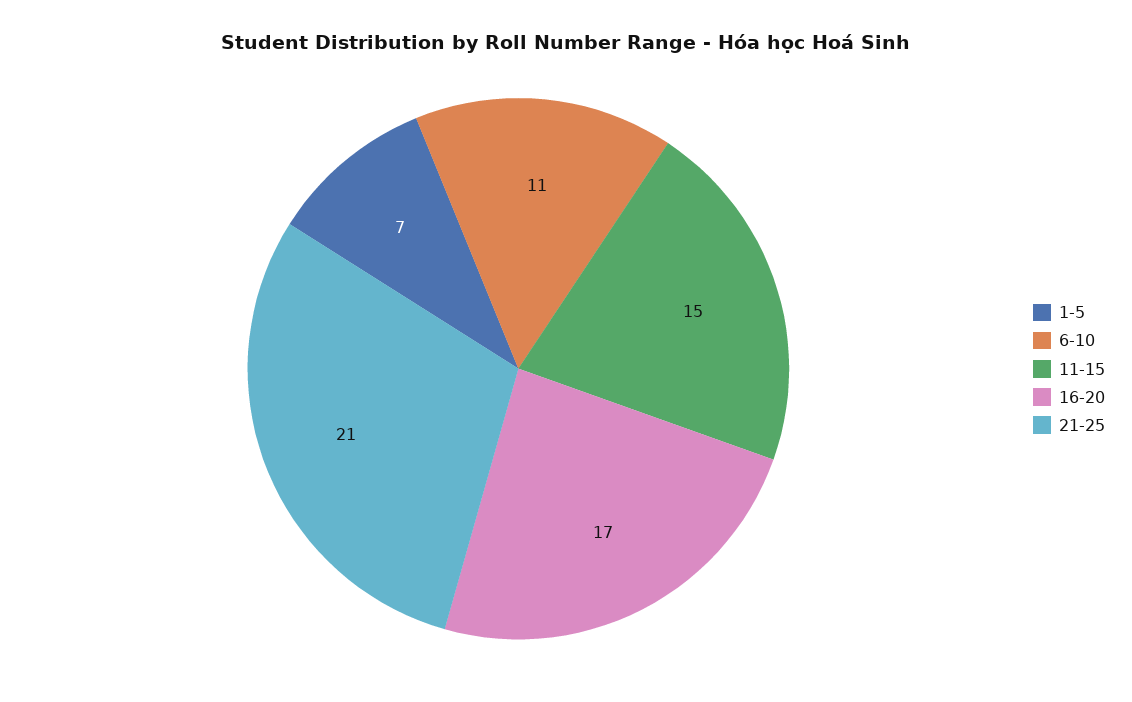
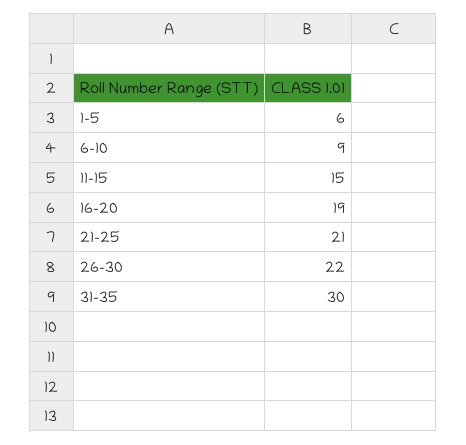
1-5: 7 -> 6
6-10: 11 -> 9
16-20: 17 -> 19
26-30: none -> 22
31-35: none -> 30

